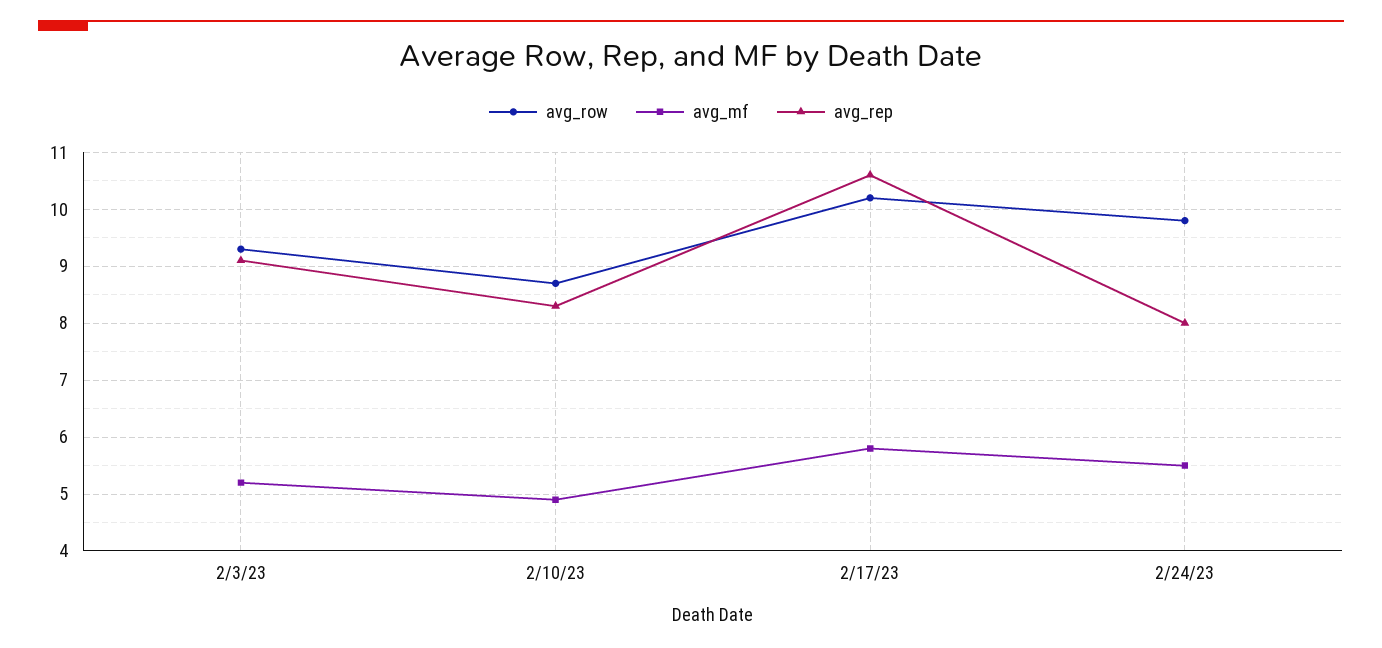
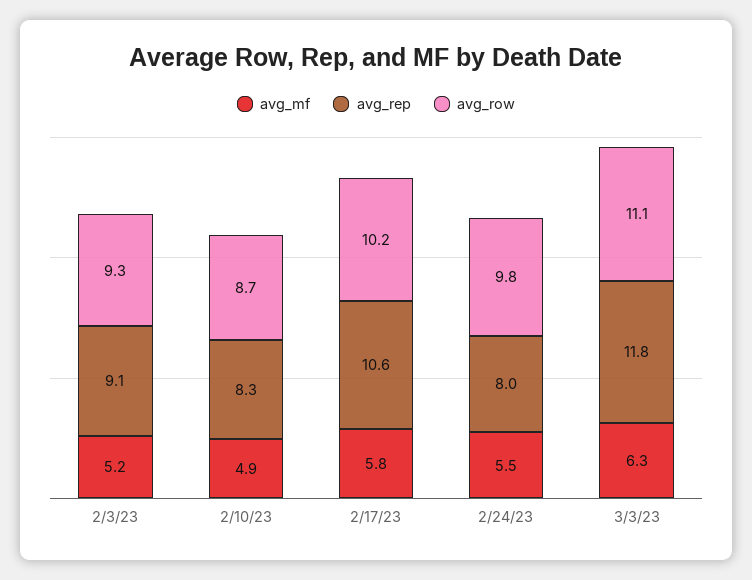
avg_mf, 3/3/23: none -> 6.3
avg_rep, 3/3/23: none -> 11.8
avg_row, 3/3/23: none -> 11.1

